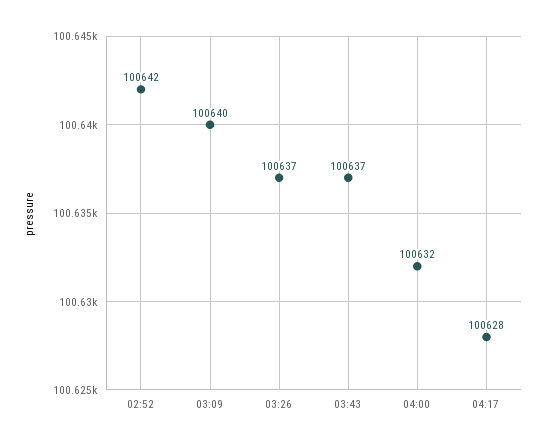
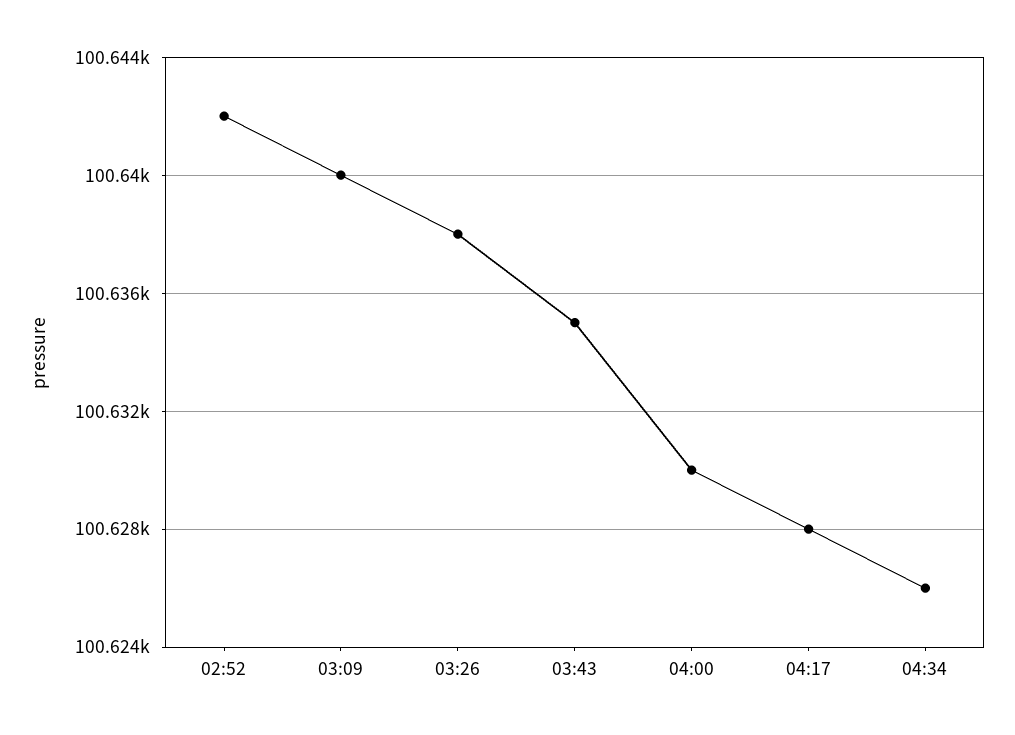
03:26: 100637 -> 100638
03:43: 100637 -> 100635
04:00: 100632 -> 100630
04:34: none -> 100626

